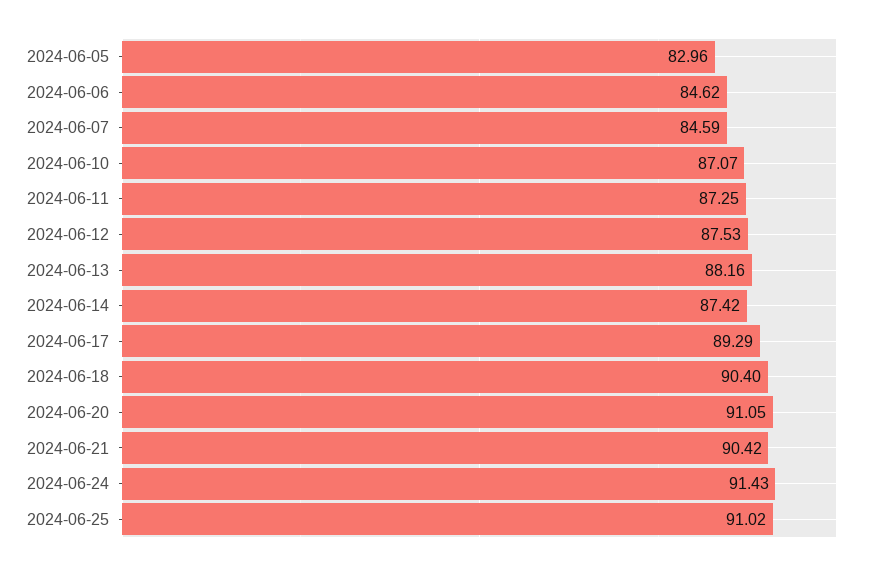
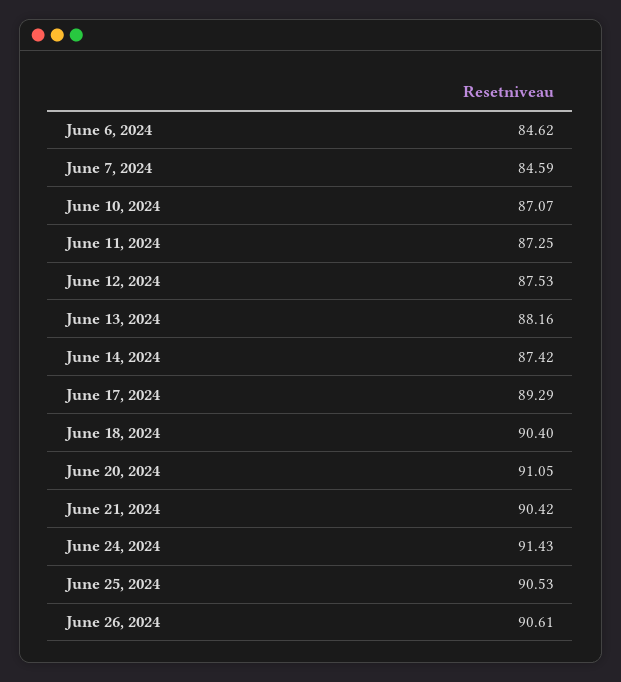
2024-06-05: 82.96 -> none
2024-06-25: 91.02 -> 90.53
June 26, 2024: none -> 90.61

